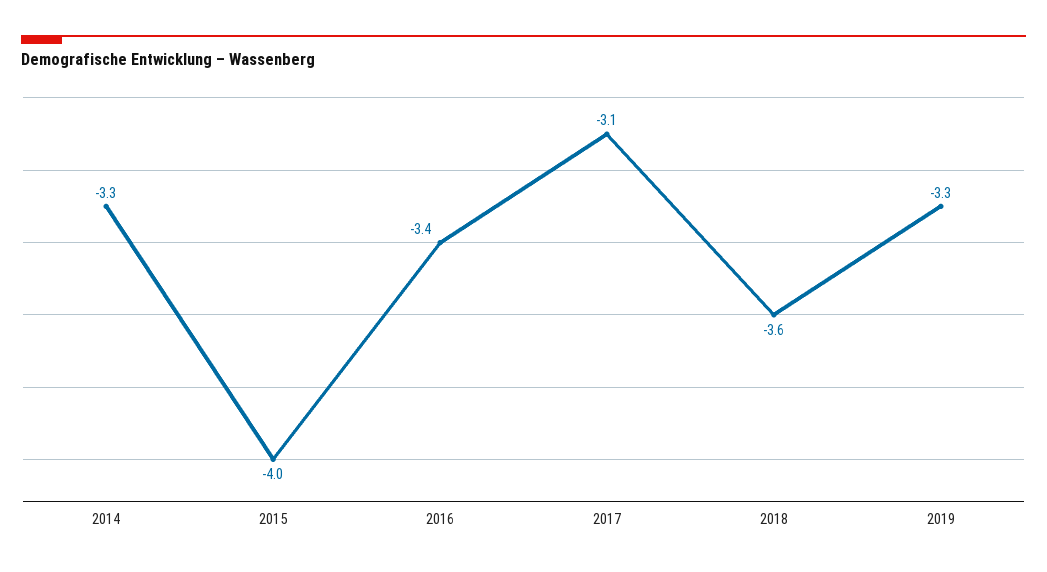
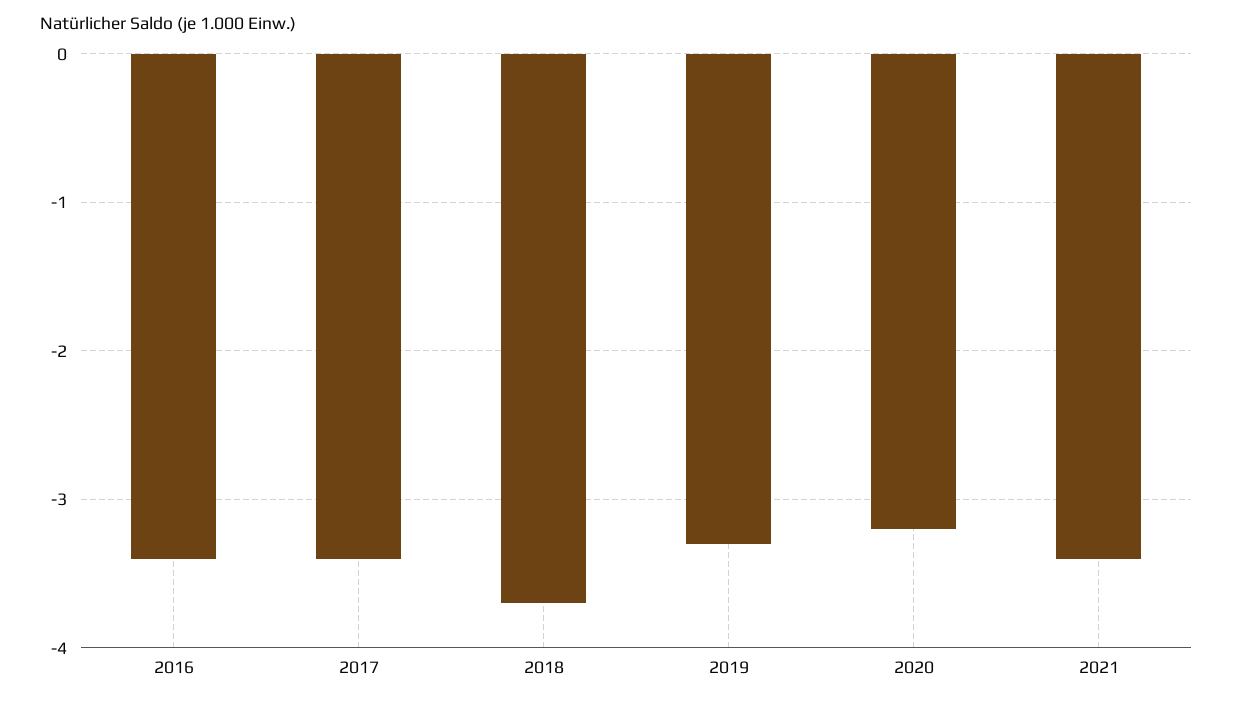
2014: -3.3 -> none
2015: -4 -> none
2017: -3.1 -> -3.4
2018: -3.6 -> -3.7
2020: none -> -3.2
2021: none -> -3.4

